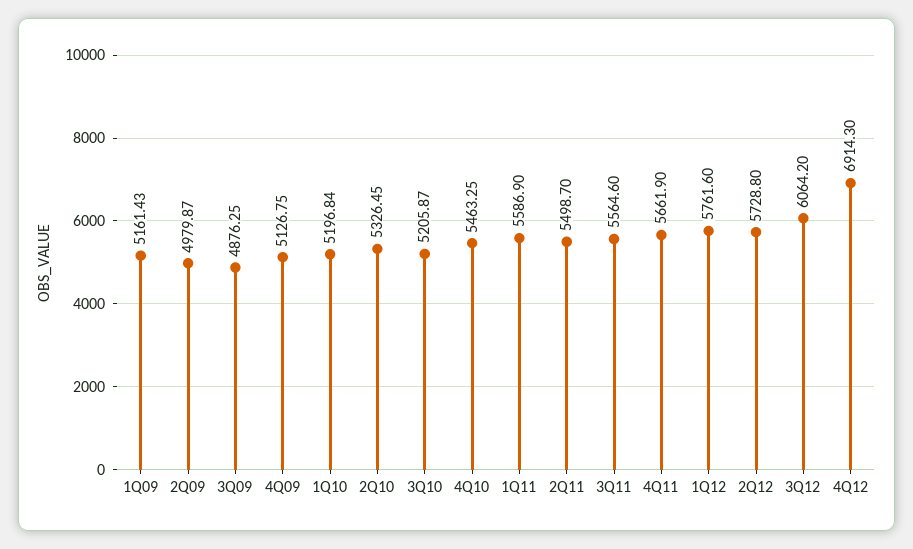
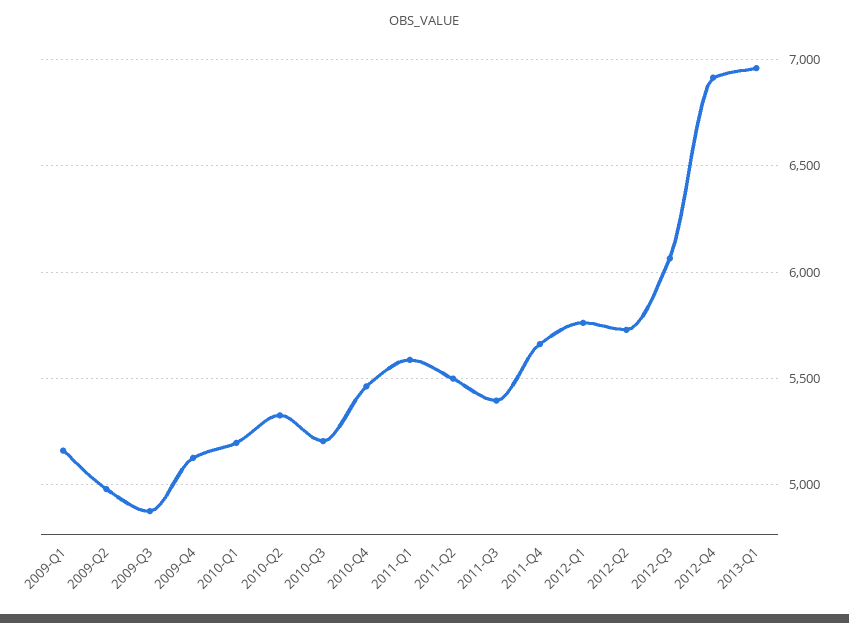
3Q11: 5564.6 -> 5400
2013-Q1: none -> 6950

